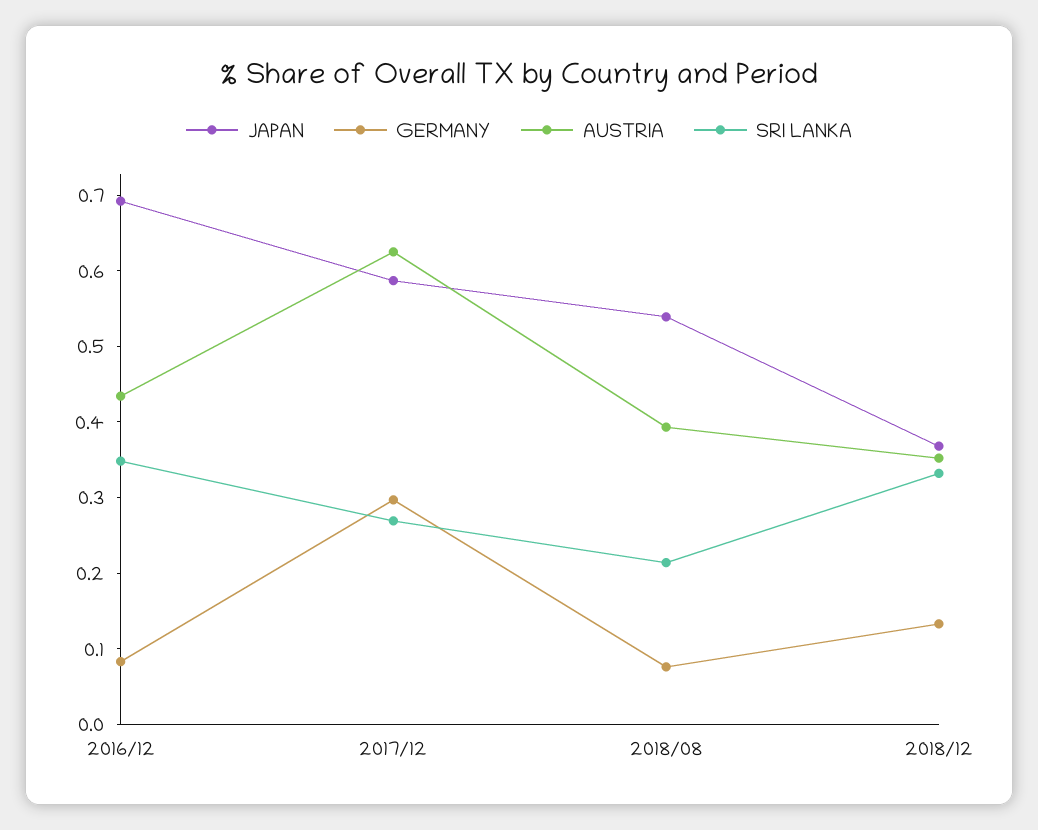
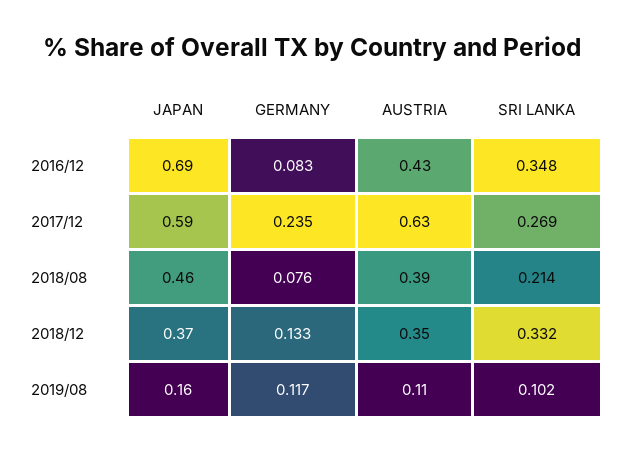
GERMANY, 2017/12: 0.3 -> 0.235
JAPAN, 2018/08: 0.54 -> 0.46
JAPAN, 2019/08: none -> 0.16
GERMANY, 2019/08: none -> 0.117
AUSTRIA, 2019/08: none -> 0.11
SRI LANKA, 2019/08: none -> 0.102

